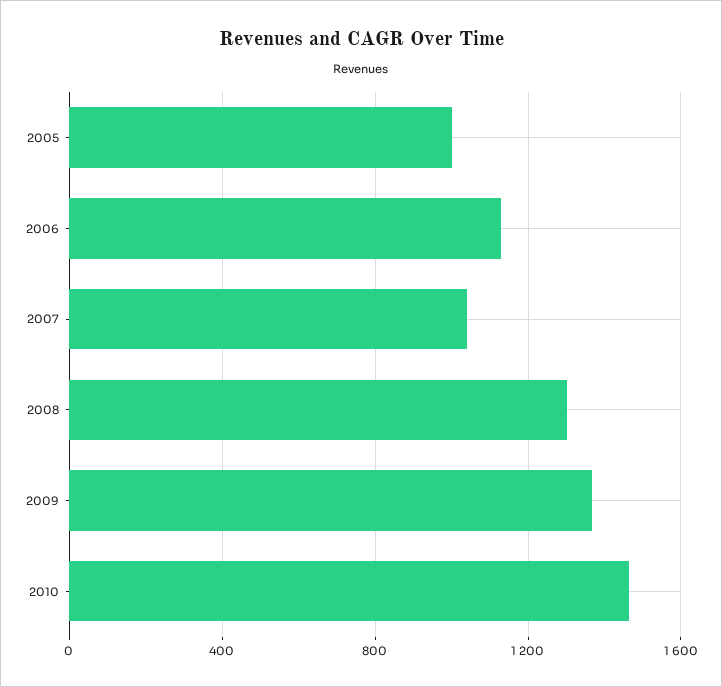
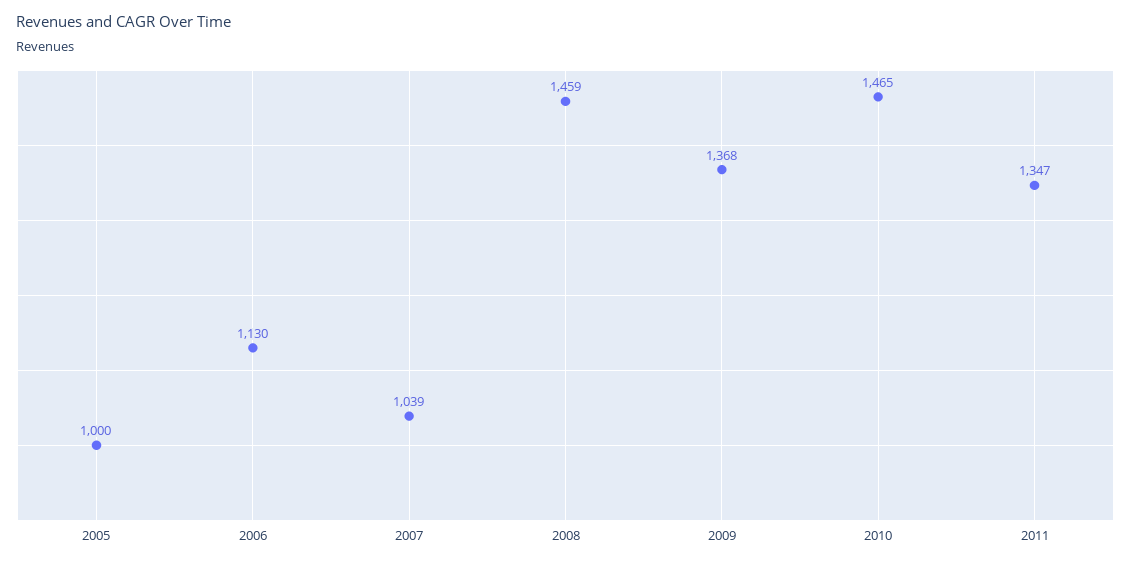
2008: 1300 -> 1459
2011: none -> 1347

